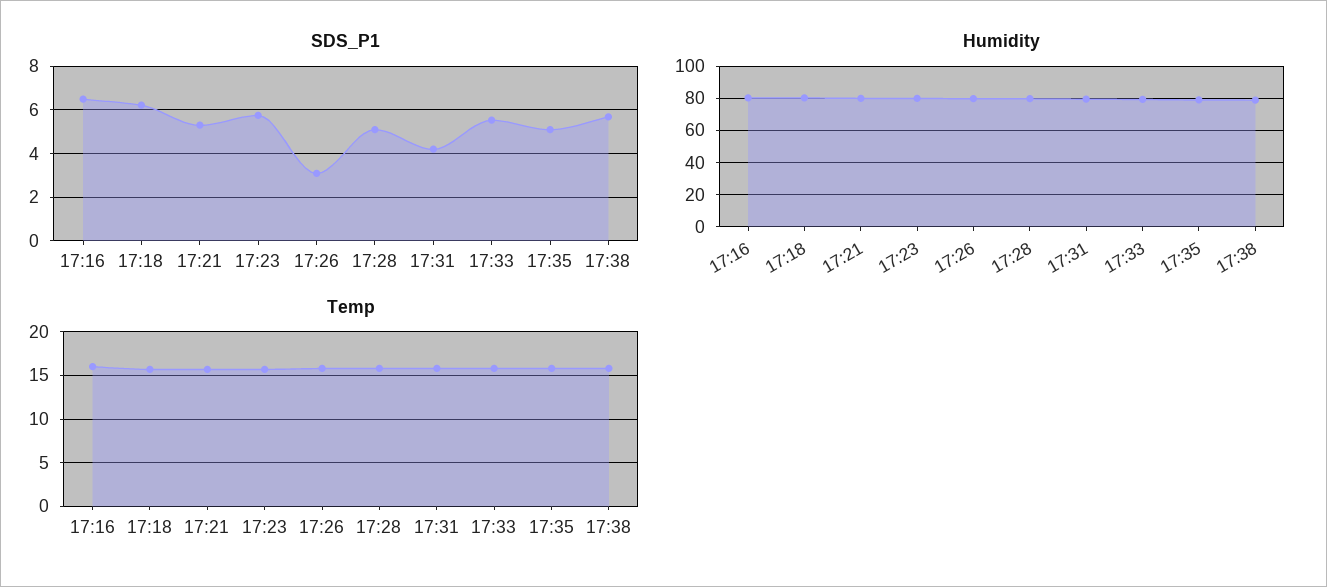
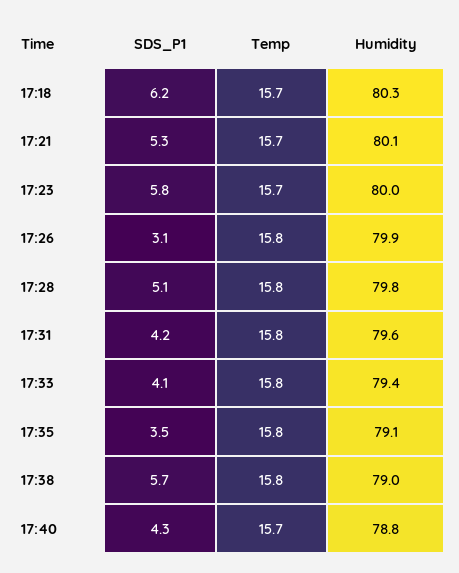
SDS_P1, 17:16: 6.5 -> none
SDS_P1, 17:33: 5.5 -> 4.1
SDS_P1, 17:35: 5 -> 3.5
Humidity, 17:16: 80 -> none
Temp, 17:16: 16 -> none
SDS_P1, 17:40: none -> 4.3
Temp, 17:40: none -> 15.7
Humidity, 17:40: none -> 78.8

